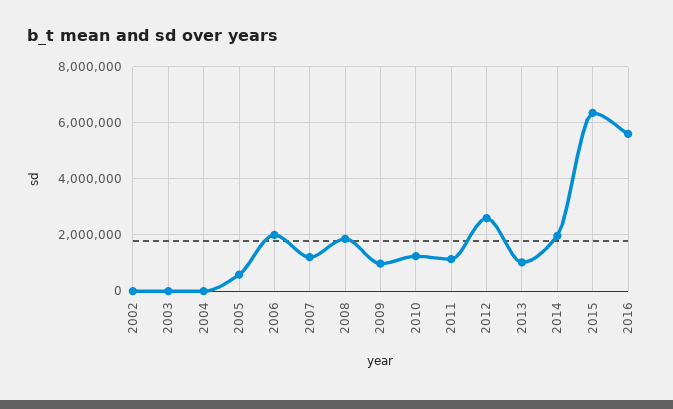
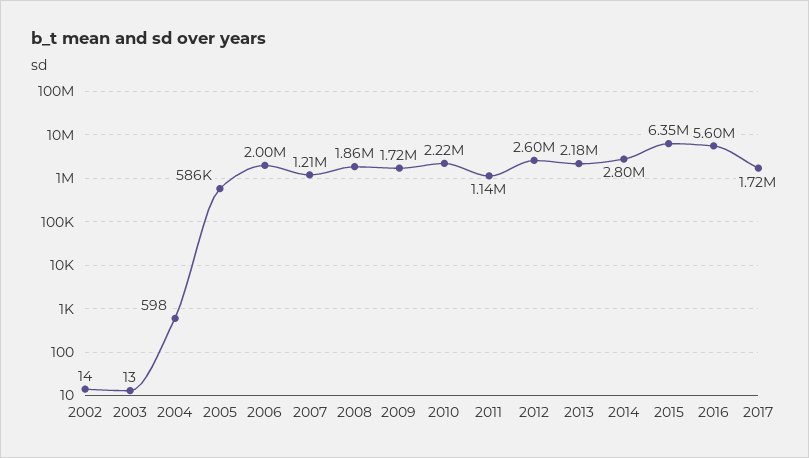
2009: 1000000 -> 1720000
2010: 1250000 -> 2220000
2013: 1000000 -> 2180000
2014: 2000000 -> 2800000
2017: none -> 1720000

